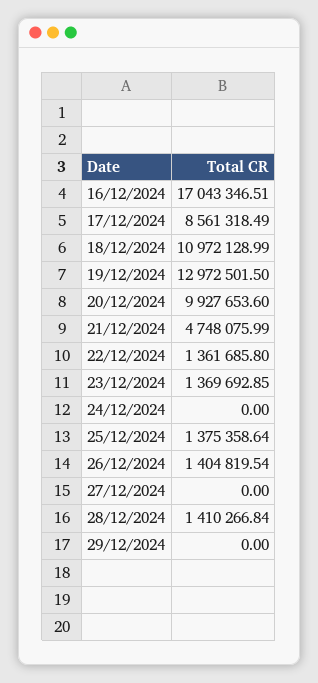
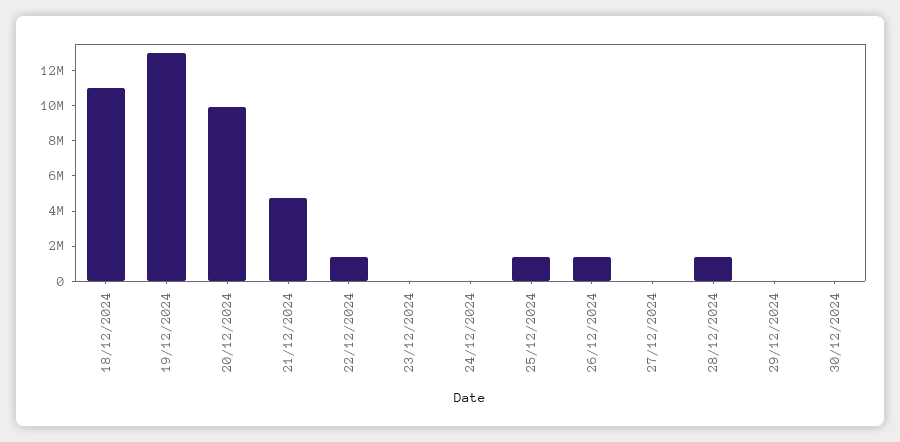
16/12/2024: 17043346.51 -> none
17/12/2024: 8561318.49 -> none
23/12/2024: 1369692.85 -> 0
30/12/2024: none -> 0

